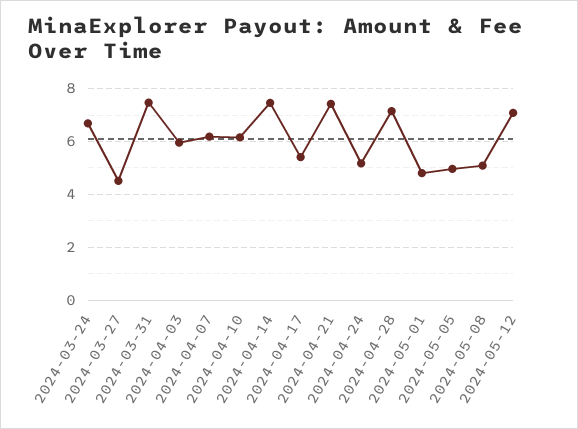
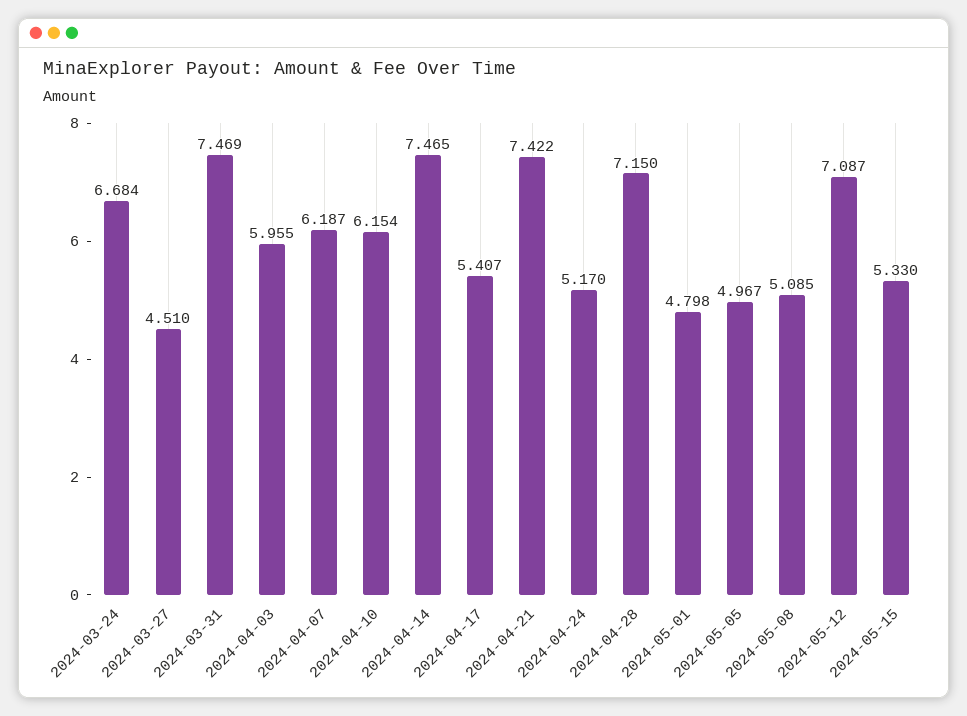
2024-05-15: none -> 5.33

